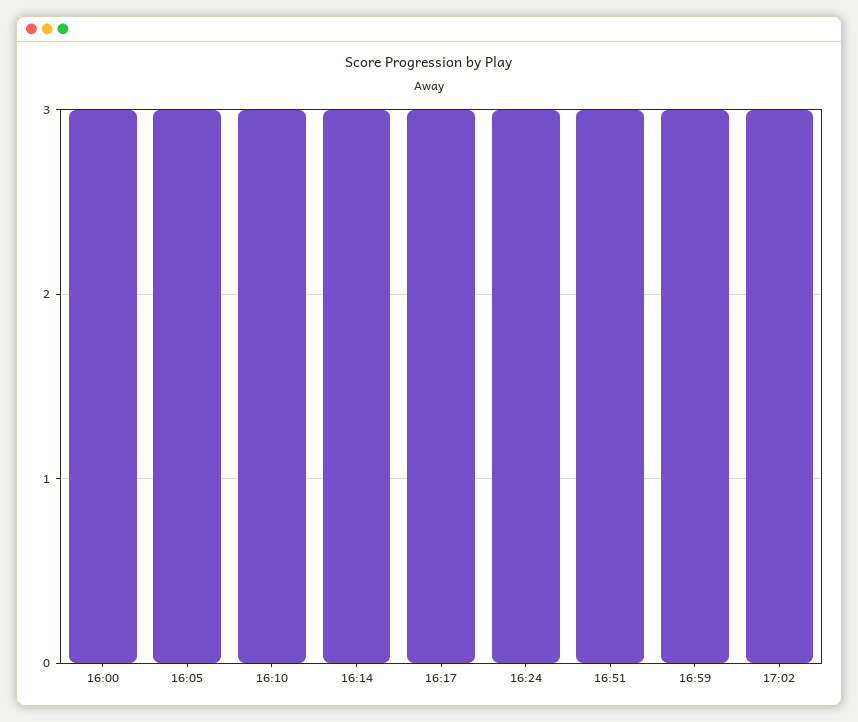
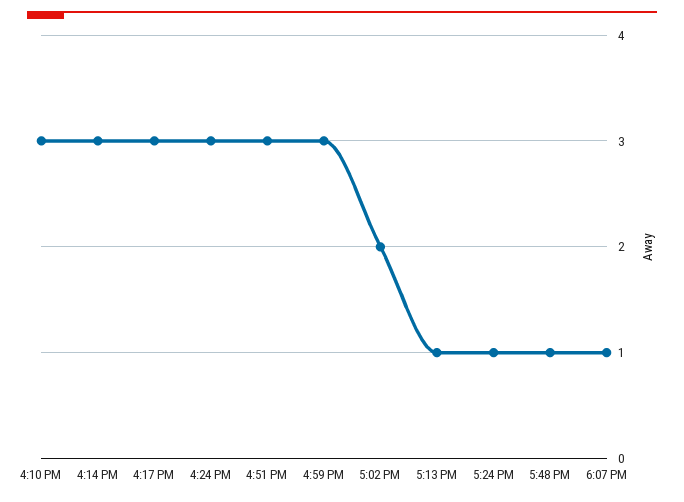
16:00: 3 -> none
16:05: 3 -> none
17:02: 3 -> 2
5:13 PM: none -> 1
5:24 PM: none -> 1
5:48 PM: none -> 1
6:07 PM: none -> 1

